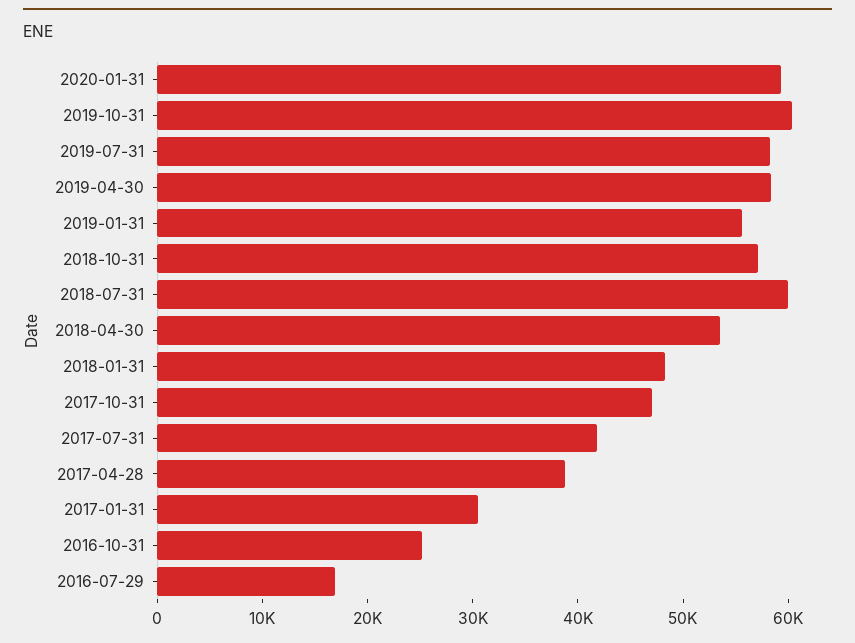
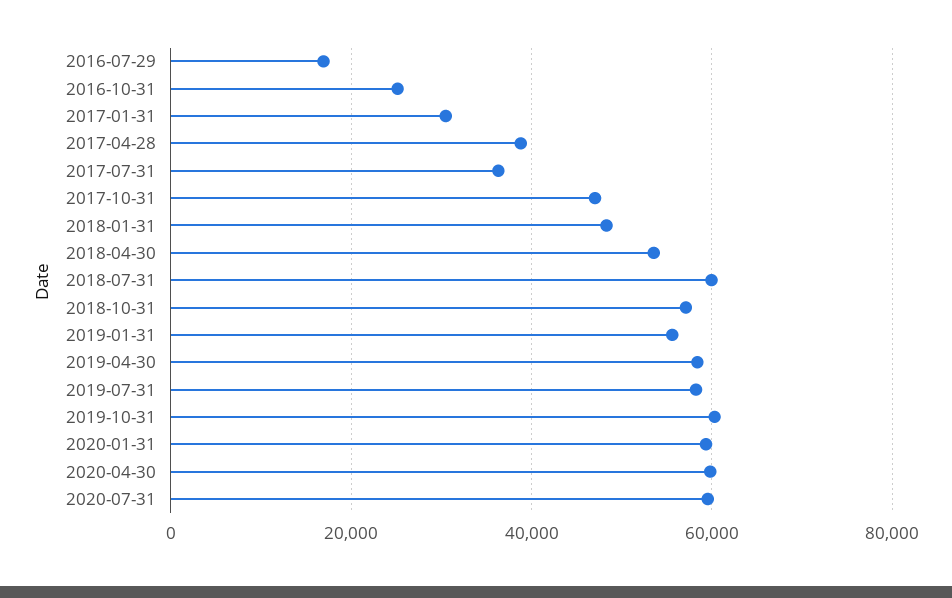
2017-07-31: 42000 -> 36000
2020-04-30: none -> 60000
2020-07-31: none -> 60000

